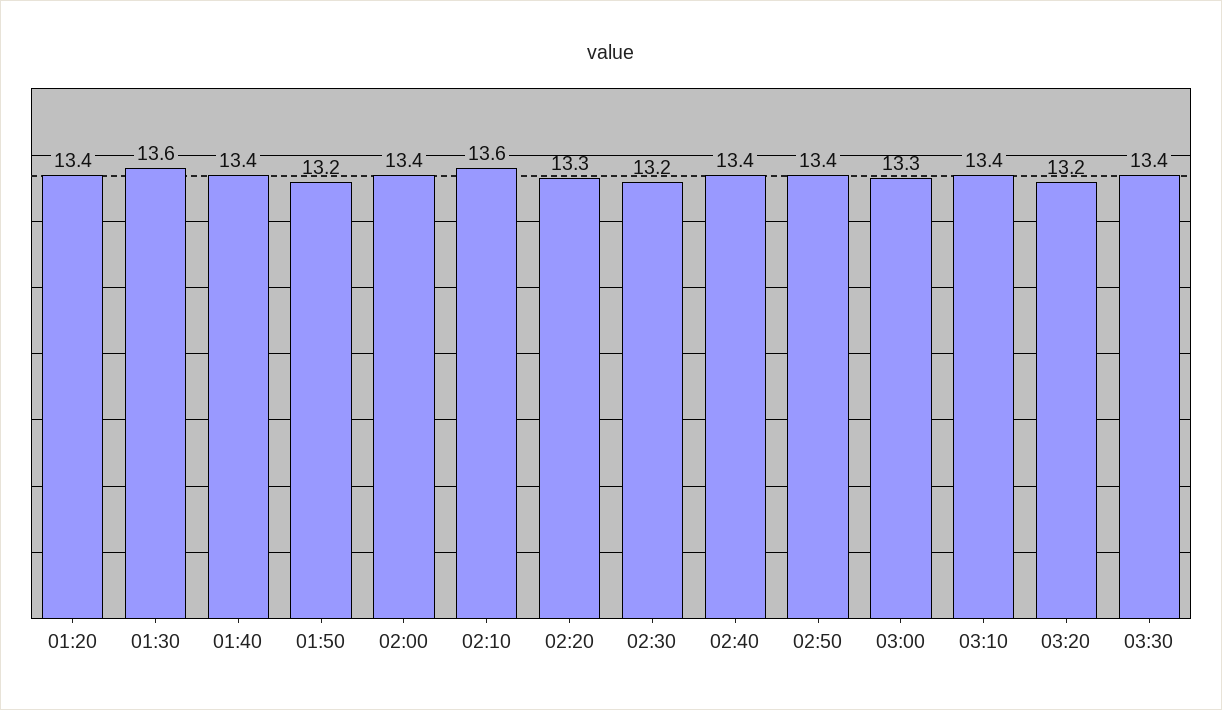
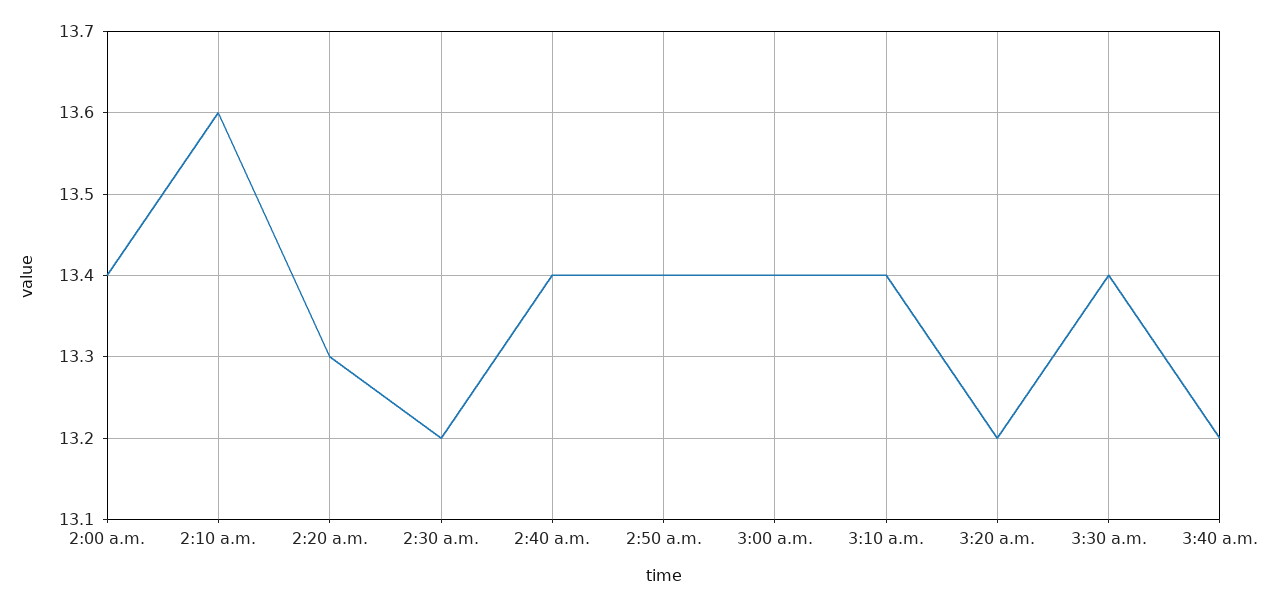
01:20: 13.4 -> none
01:30: 13.6 -> none
01:40: 13.4 -> none
01:50: 13.2 -> none
03:00: 13.3 -> 13.4
3:40 a.m.: none -> 13.2

